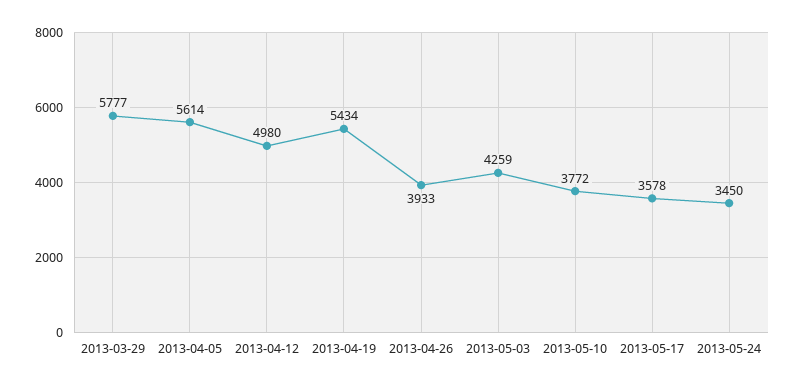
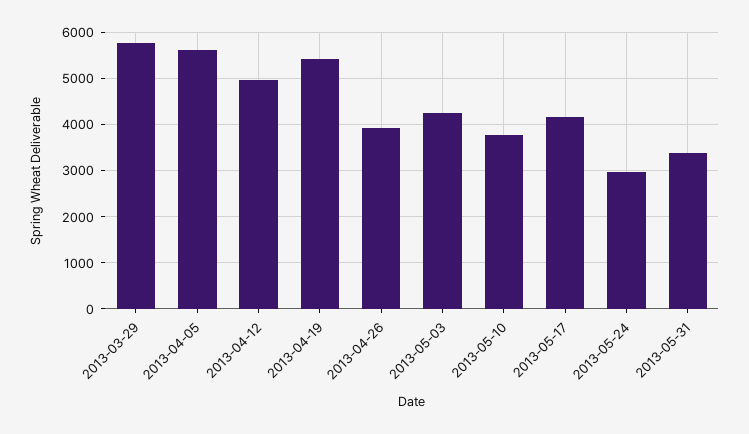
2013-05-17: 3578 -> 4200
2013-05-24: 3450 -> 3000
2013-05-31: none -> 3400

